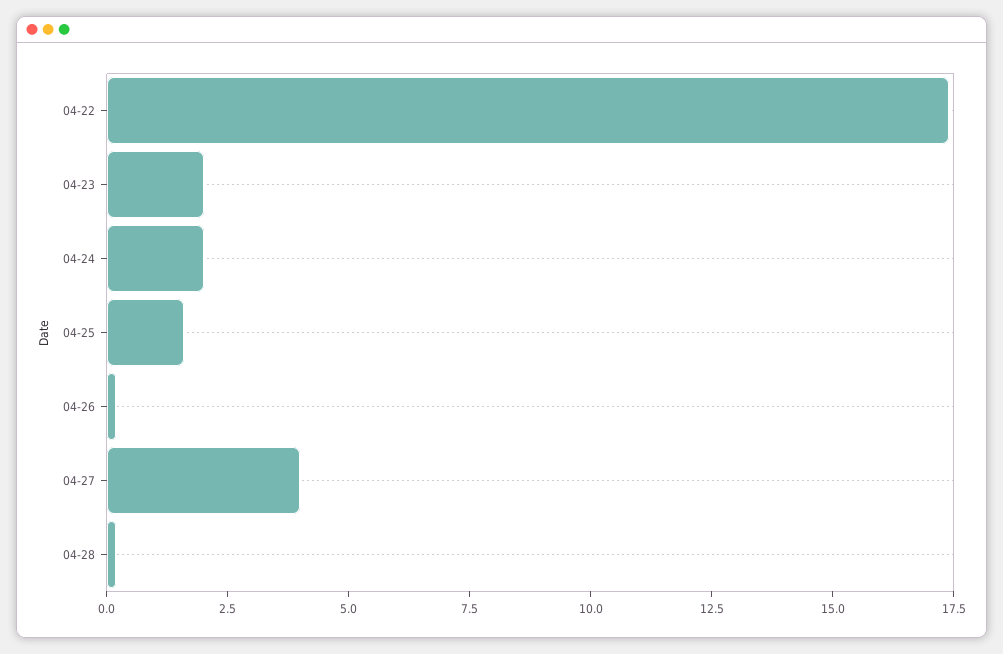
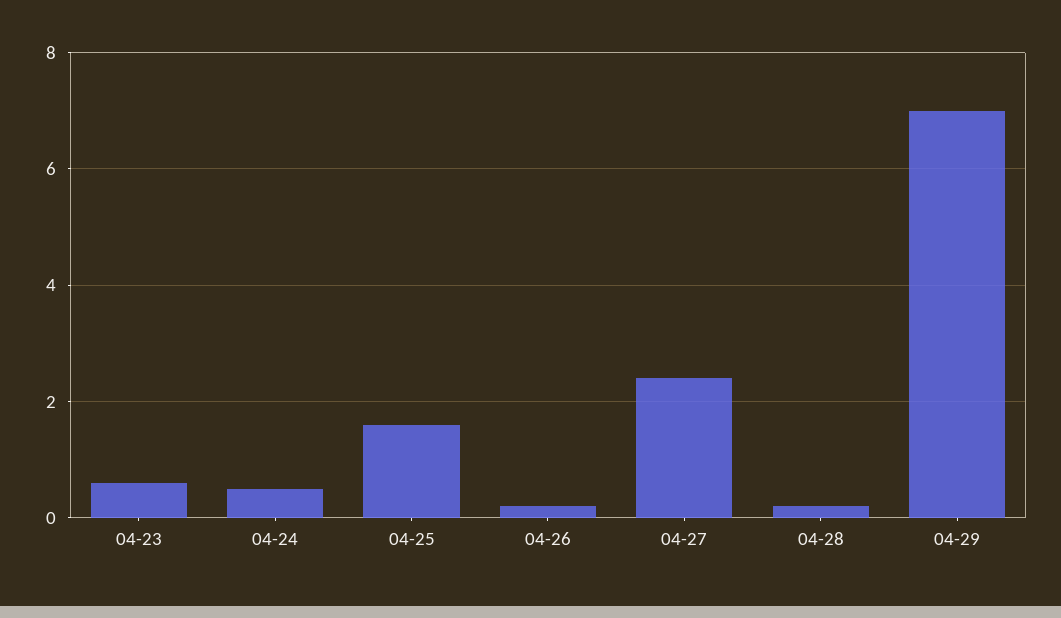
04-22: 17.5 -> none
04-23: 2 -> 0.5
04-24: 2 -> 0.5
04-27: 4 -> 2.5
04-29: none -> 7

